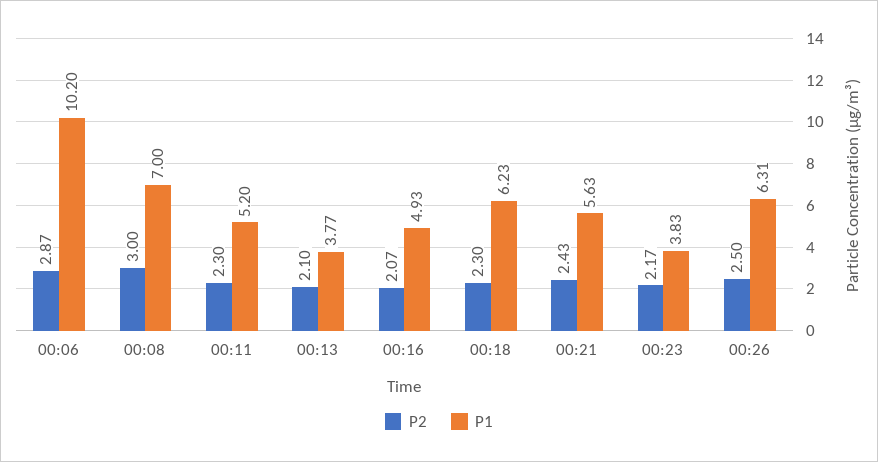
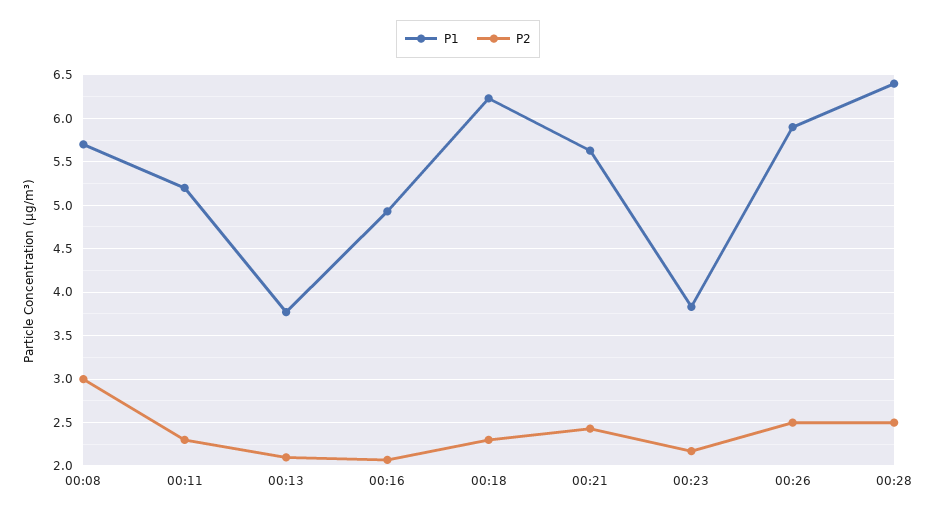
P2, 00:06: 2.87 -> none
P1, 00:06: 10.2 -> none
P1, 00:08: 7 -> 5.7
P1, 00:26: 6.31 -> 5.9
P1, 00:28: none -> 6.4
P2, 00:28: none -> 2.5

